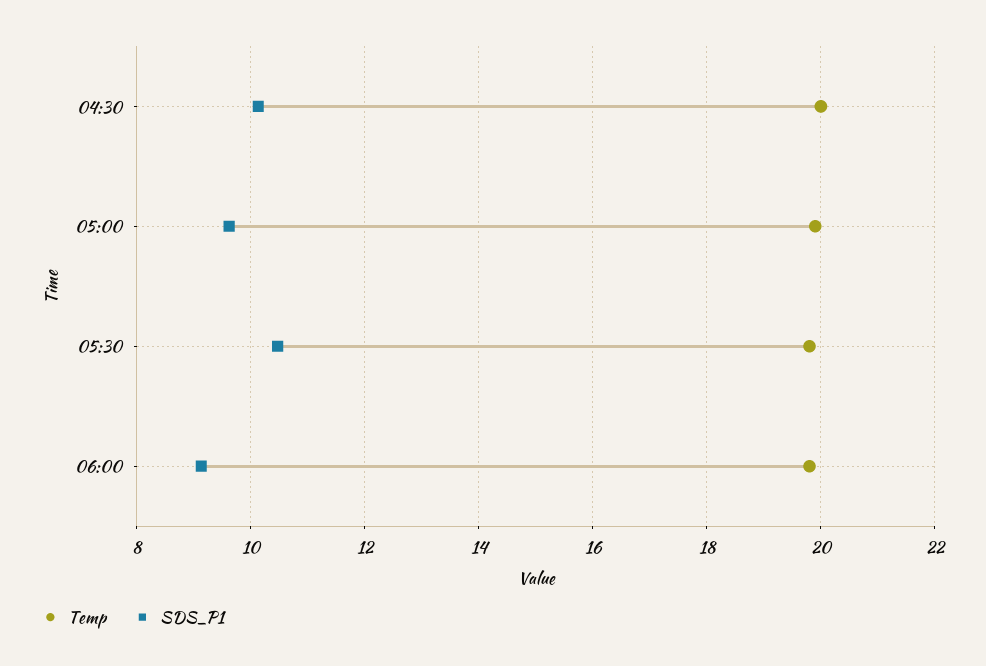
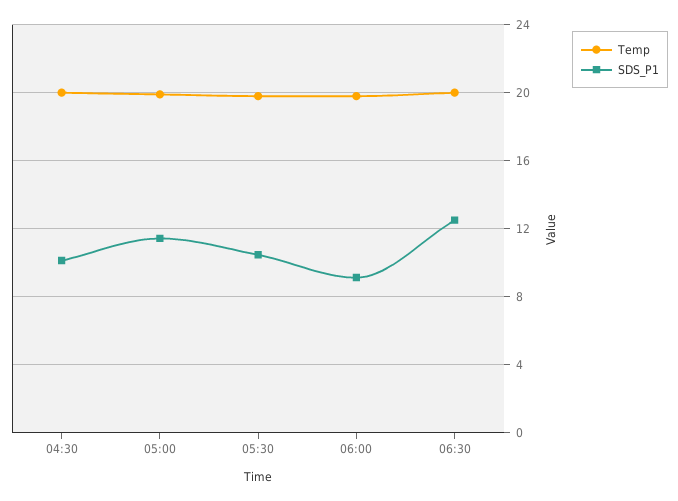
SDS_P1, 05:00: 9.6 -> 11.5
Temp, 06:30: none -> 20
SDS_P1, 06:30: none -> 12.5

